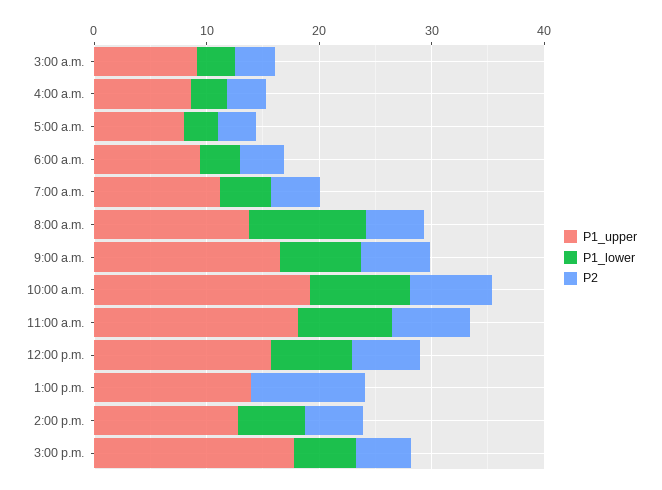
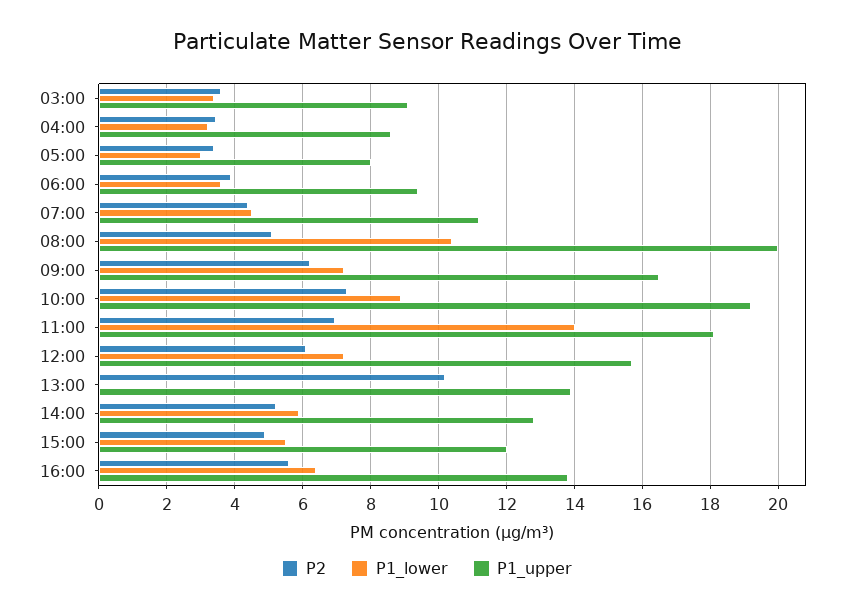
P1_upper, 8:00 a.m.: 14 -> 20
P1_lower, 11:00 a.m.: 8 -> 14
P1_upper, 3:00 p.m.: 18 -> 12
P2, 16:00: none -> 5.6
P1_lower, 16:00: none -> 6.4
P1_upper, 16:00: none -> 13.8

